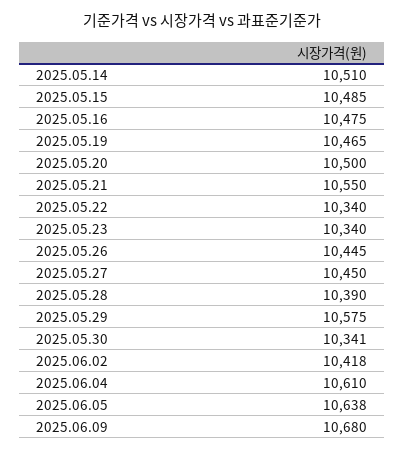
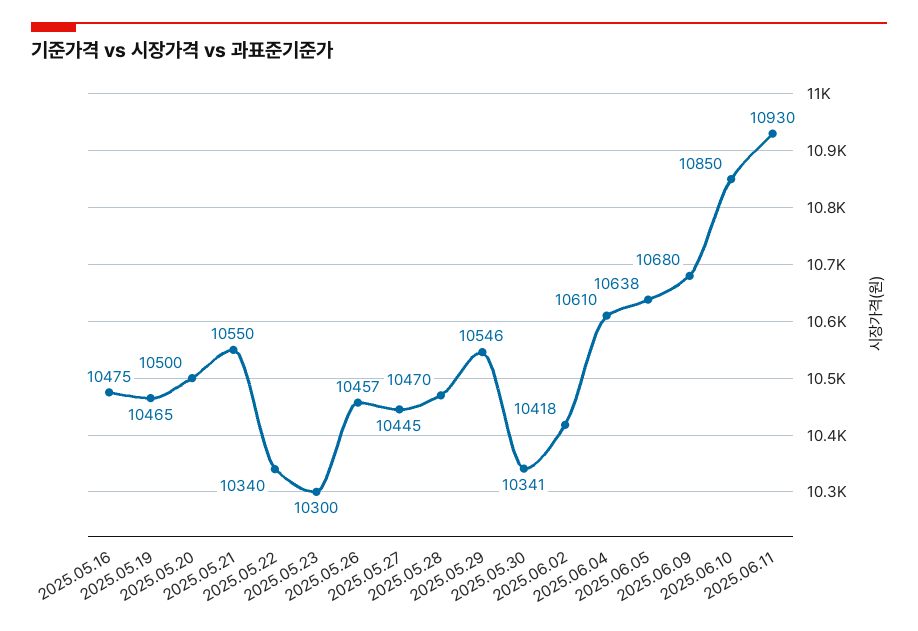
2025.05.14: 10510 -> none
2025.05.15: 10485 -> none
2025.05.23: 10340 -> 10300
2025.05.26: 10445 -> 10457
2025.05.27: 10450 -> 10445
2025.05.28: 10390 -> 10470
2025.05.29: 10575 -> 10546
2025.06.10: none -> 10850
2025.06.11: none -> 10930

